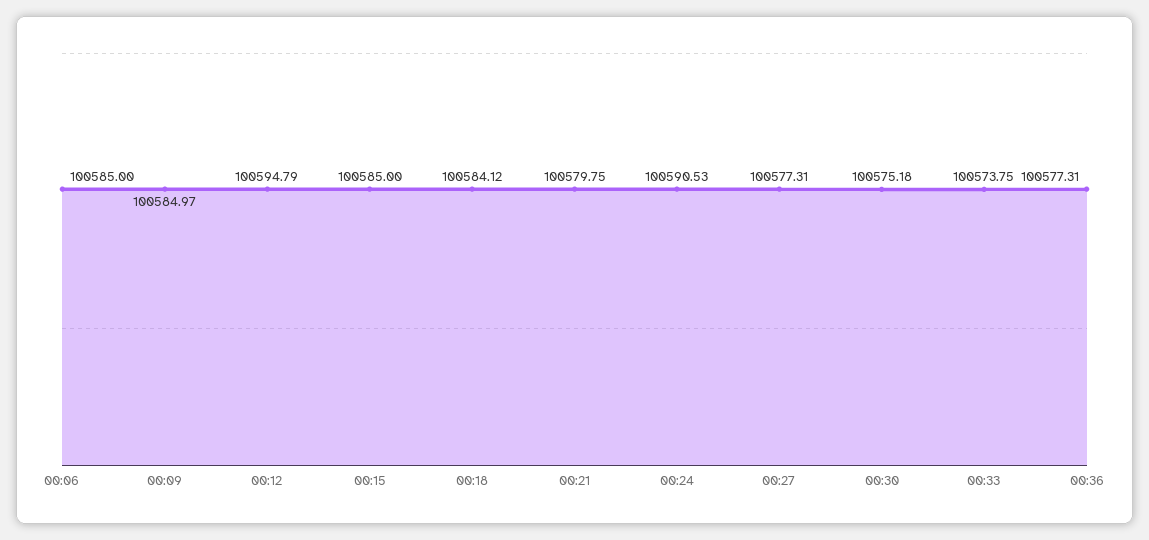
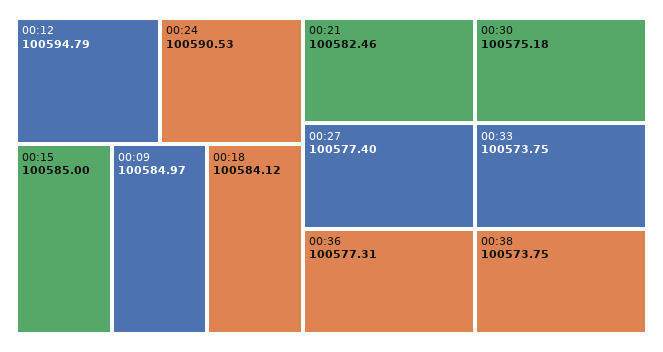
00:06: 100585 -> none
00:21: 100579.75 -> 100582.46
00:27: 100577.31 -> 100577.4
00:38: none -> 100573.75

